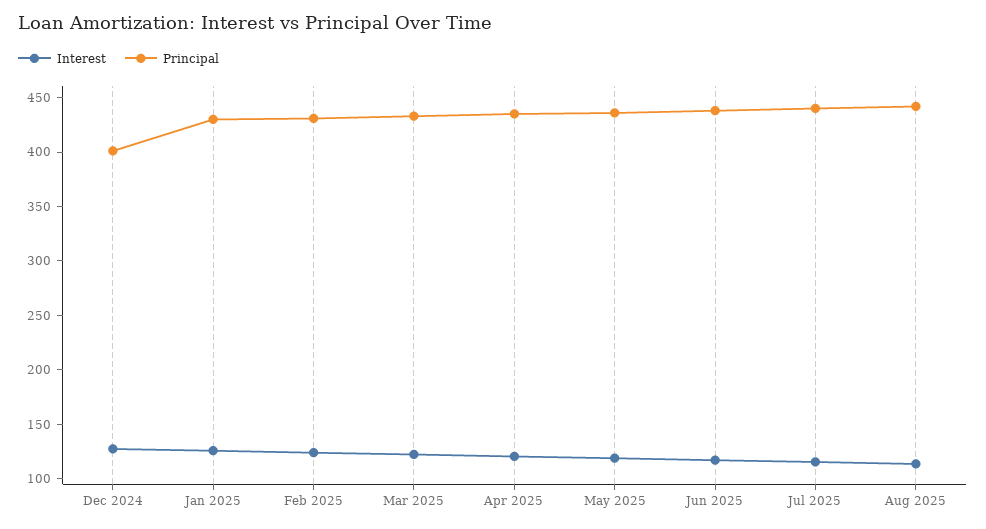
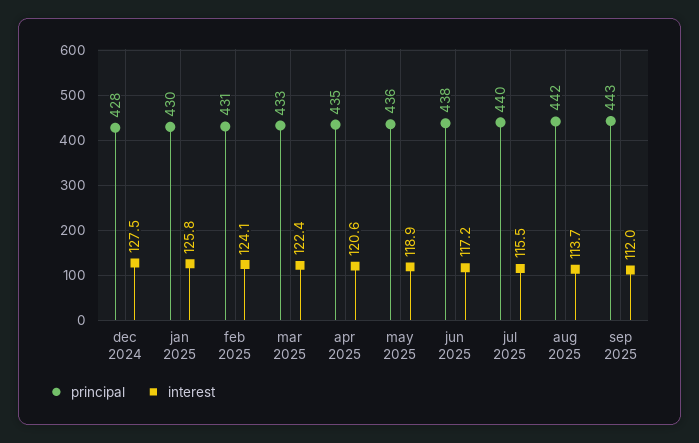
Principal, Dec 2024: 400 -> 428
Principal, sep 2025: none -> 443
Interest, sep 2025: none -> 112

